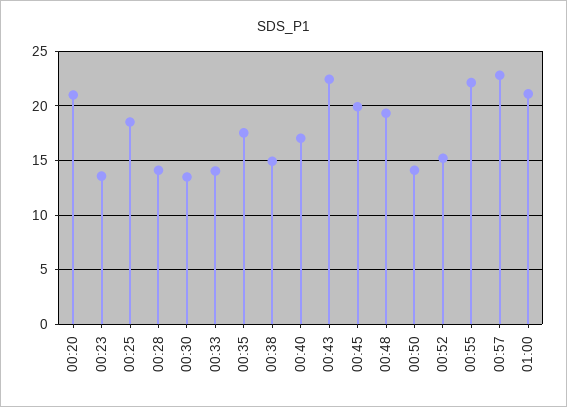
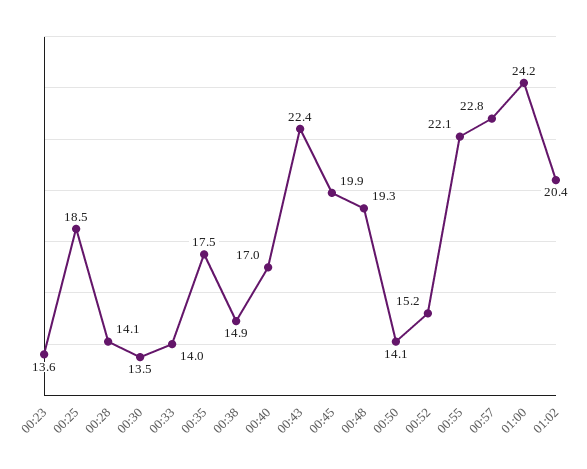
00:20: 21 -> none
01:00: 21 -> 24.2
01:02: none -> 20.4

